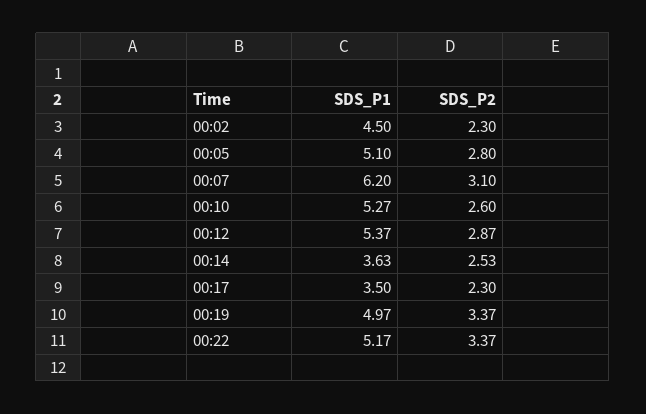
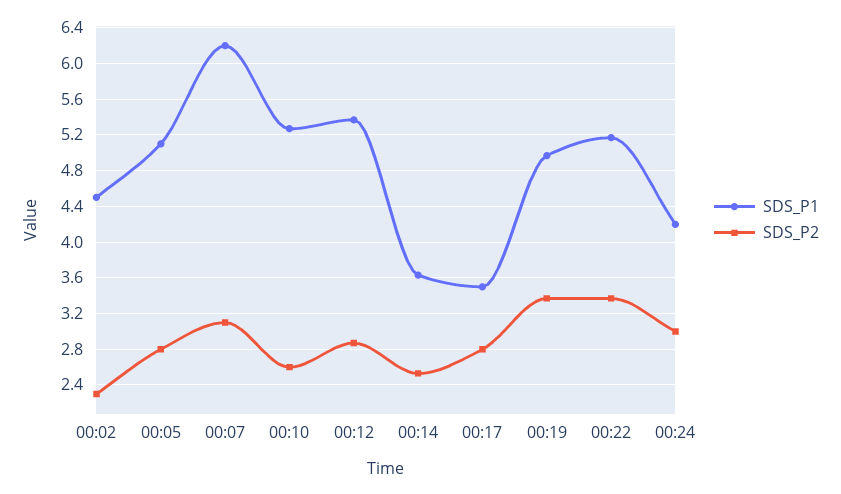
SDS_P2, 00:17: 2.3 -> 2.8
SDS_P1, 00:24: none -> 4.2
SDS_P2, 00:24: none -> 3

